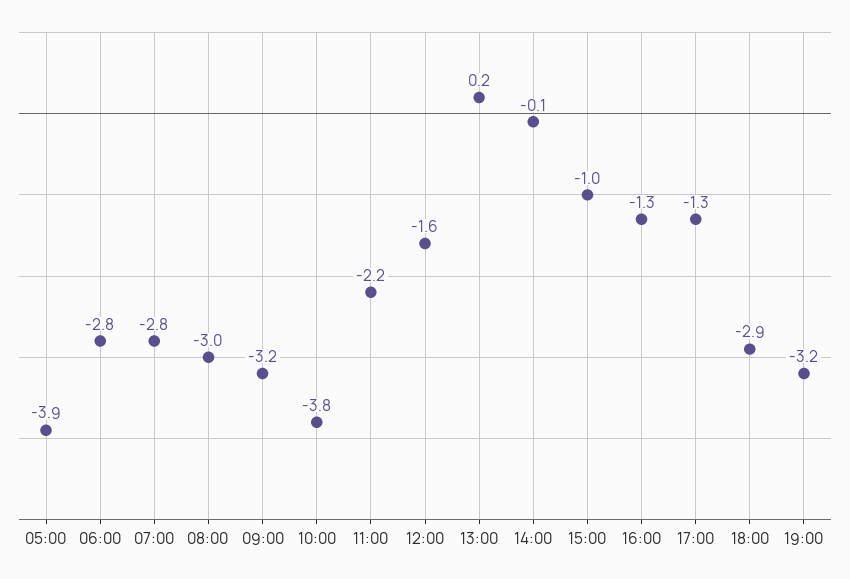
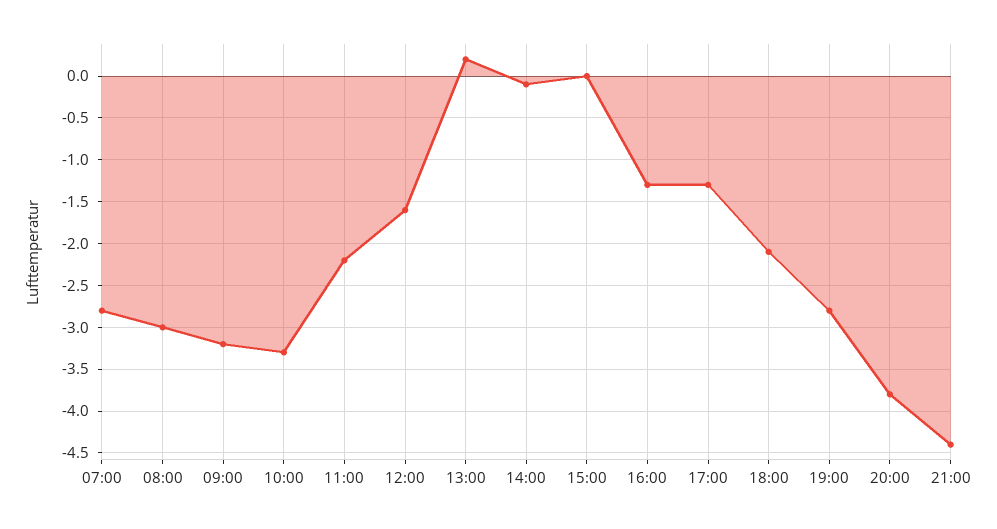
05:00: -3.9 -> none
06:00: -2.8 -> none
10:00: -3.8 -> -3.3
15:00: -1 -> 0
18:00: -2.9 -> -2.1
19:00: -3.2 -> -2.8
20:00: none -> -3.8
21:00: none -> -4.4

